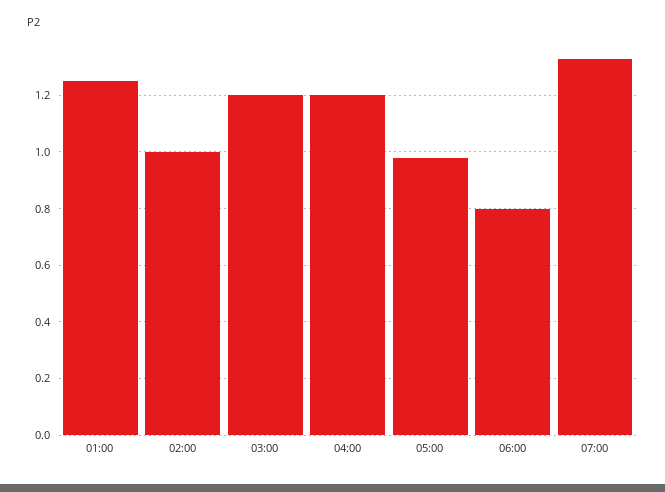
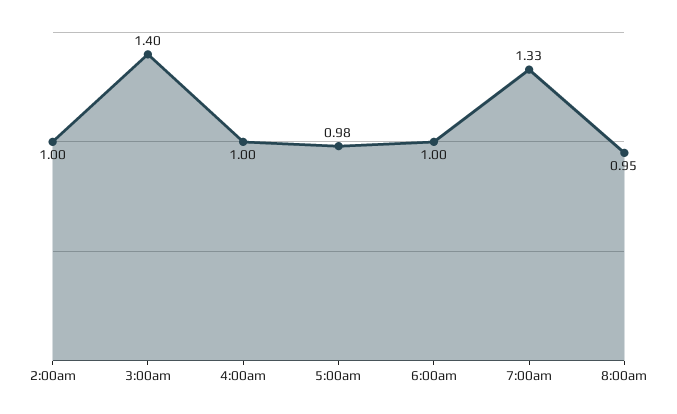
01:00: 1.25 -> none
03:00: 1.2 -> 1.4
04:00: 1.2 -> 1
06:00: 0.8 -> 1
8:00am: none -> 0.95

